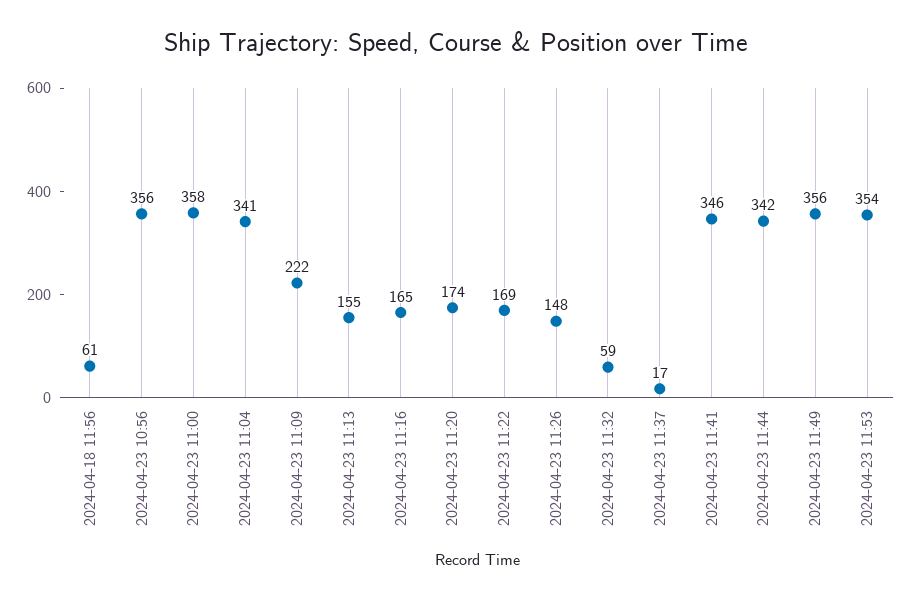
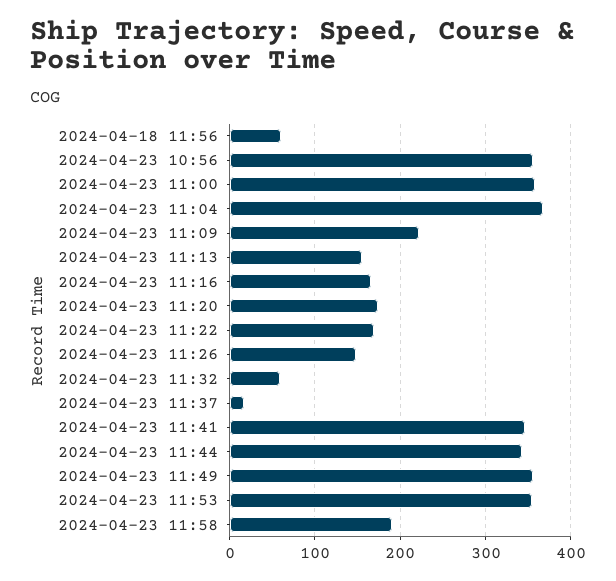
2024-04-23 11:04: 341 -> 370
2024-04-23 11:58: none -> 190

